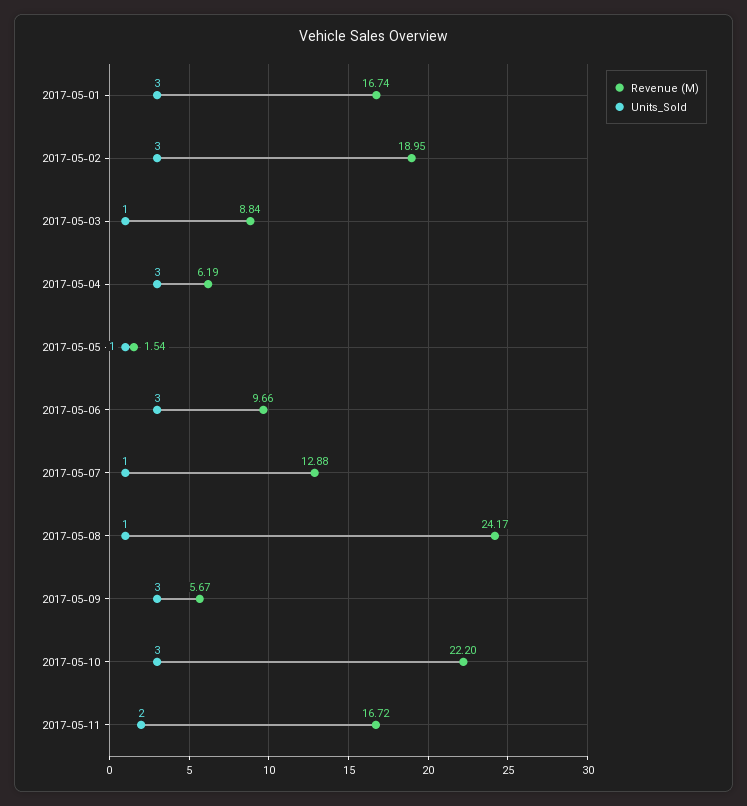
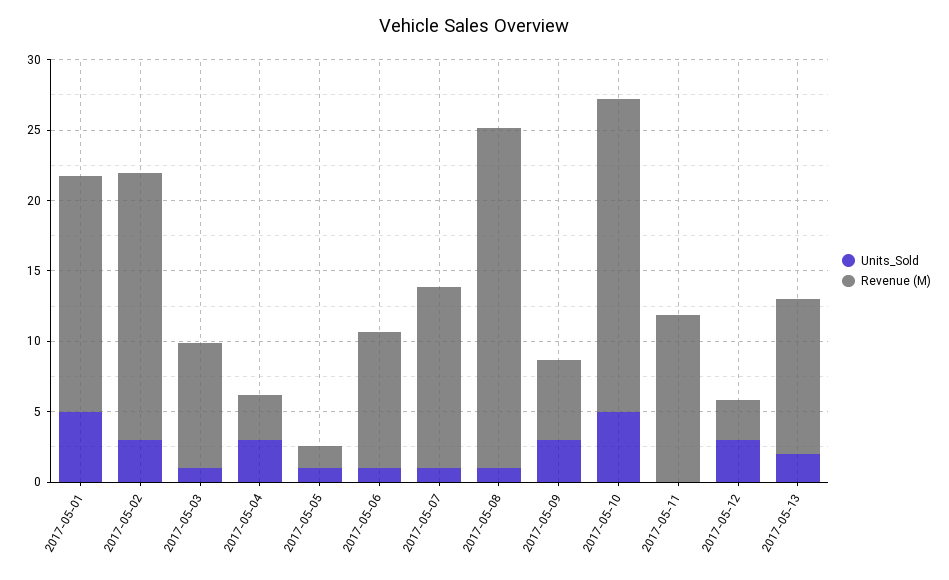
Units_Sold, 2017-05-01: 3 -> 5
Revenue (M), 2017-05-04: 6.19 -> 3
Units_Sold, 2017-05-06: 3 -> 1
Units_Sold, 2017-05-10: 3 -> 5
Revenue (M), 2017-05-11: 16.72 -> 12
Units_Sold, 2017-05-11: 2 -> 0
Units_Sold, 2017-05-12: none -> 3
Revenue (M), 2017-05-12: none -> 3
Units_Sold, 2017-05-13: none -> 2
Revenue (M), 2017-05-13: none -> 11

